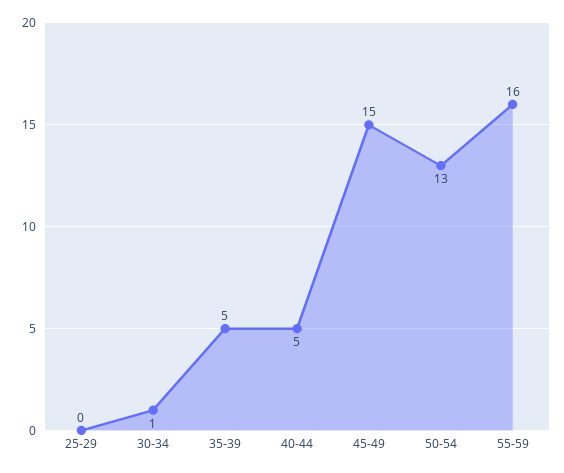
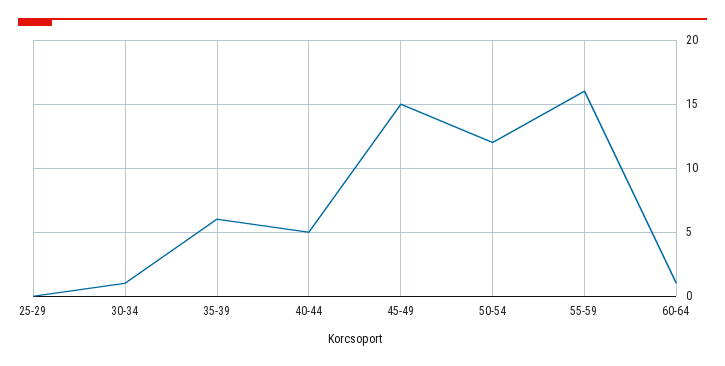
35-39: 5 -> 6
50-54: 13 -> 12
60-64: none -> 1

